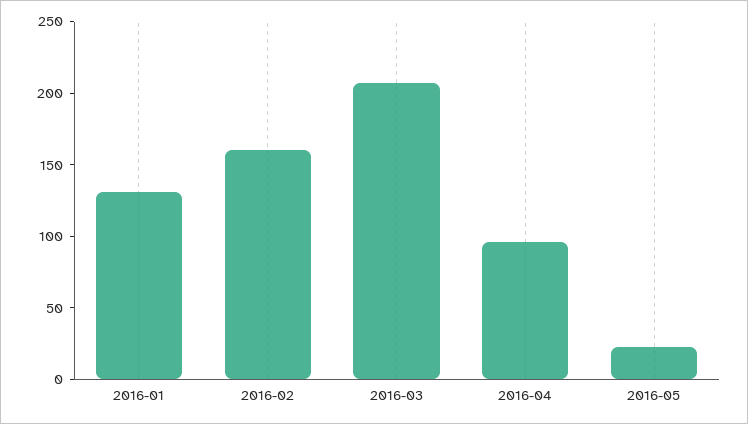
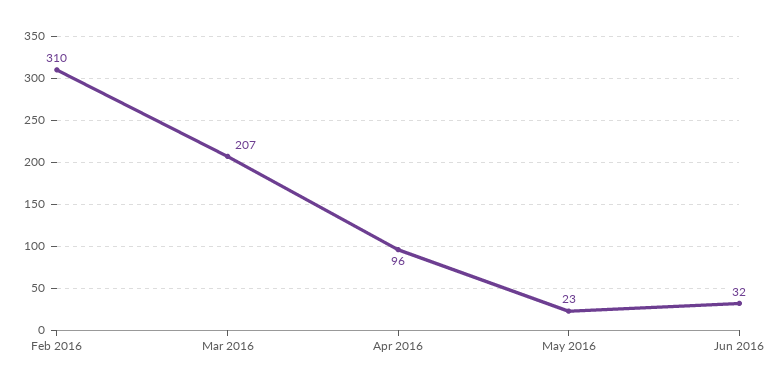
2016-01: 130 -> none
2016-02: 160 -> 310
Jun 2016: none -> 32

